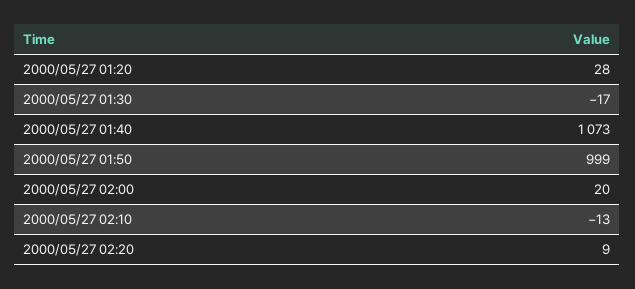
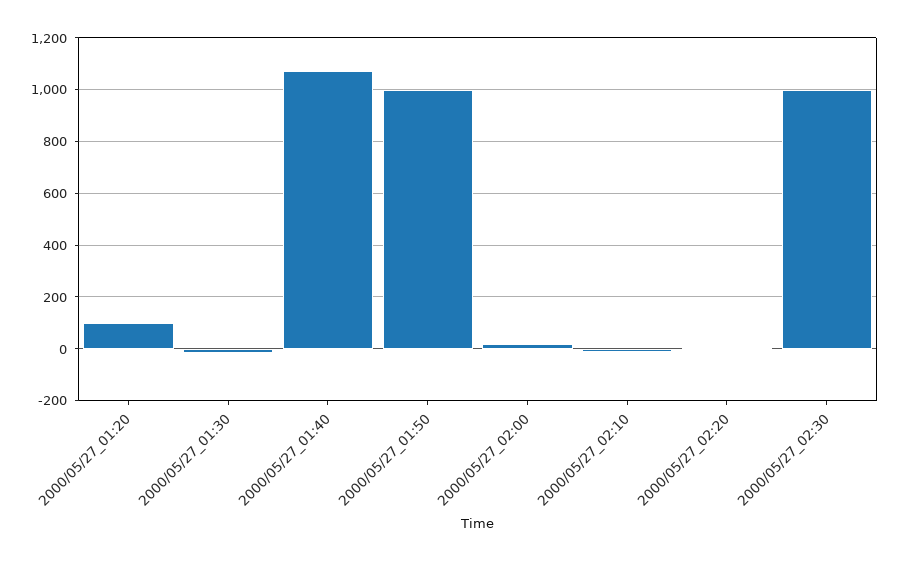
2000/05/27 01:20: 28 -> 100
2000/05/27_02:30: none -> 1000

